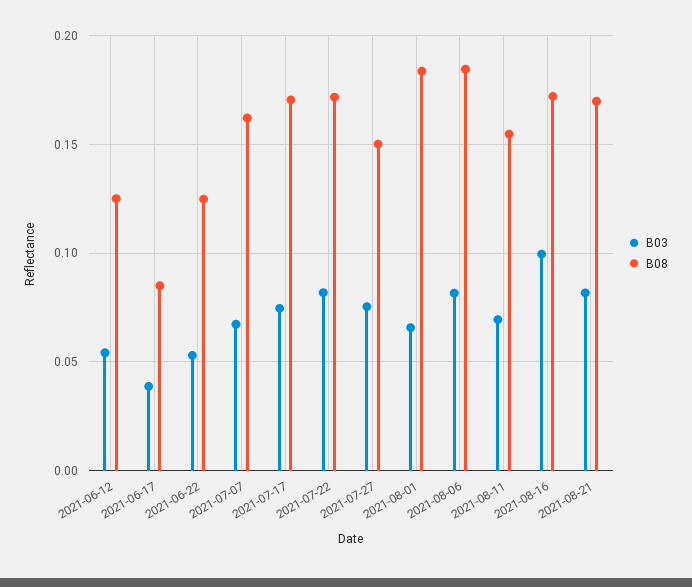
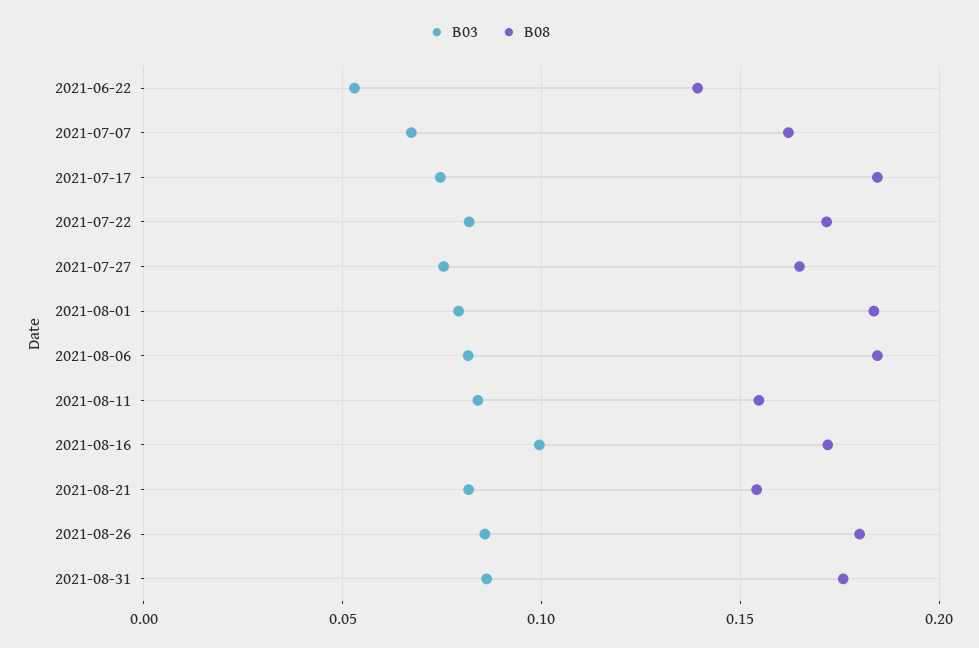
B03, 2021-06-12: 0.055 -> none
B08, 2021-06-12: 0.125 -> none
B03, 2021-06-17: 0.04 -> none
B08, 2021-06-17: 0.085 -> none
B08, 2021-06-22: 0.125 -> 0.14
B08, 2021-07-17: 0.17 -> 0.185
B08, 2021-07-27: 0.15 -> 0.165
B03, 2021-08-01: 0.065 -> 0.08
B03, 2021-08-11: 0.07 -> 0.085
B08, 2021-08-21: 0.17 -> 0.155
B03, 2021-08-26: none -> 0.085
B08, 2021-08-26: none -> 0.18
B03, 2021-08-31: none -> 0.085
B08, 2021-08-31: none -> 0.175

